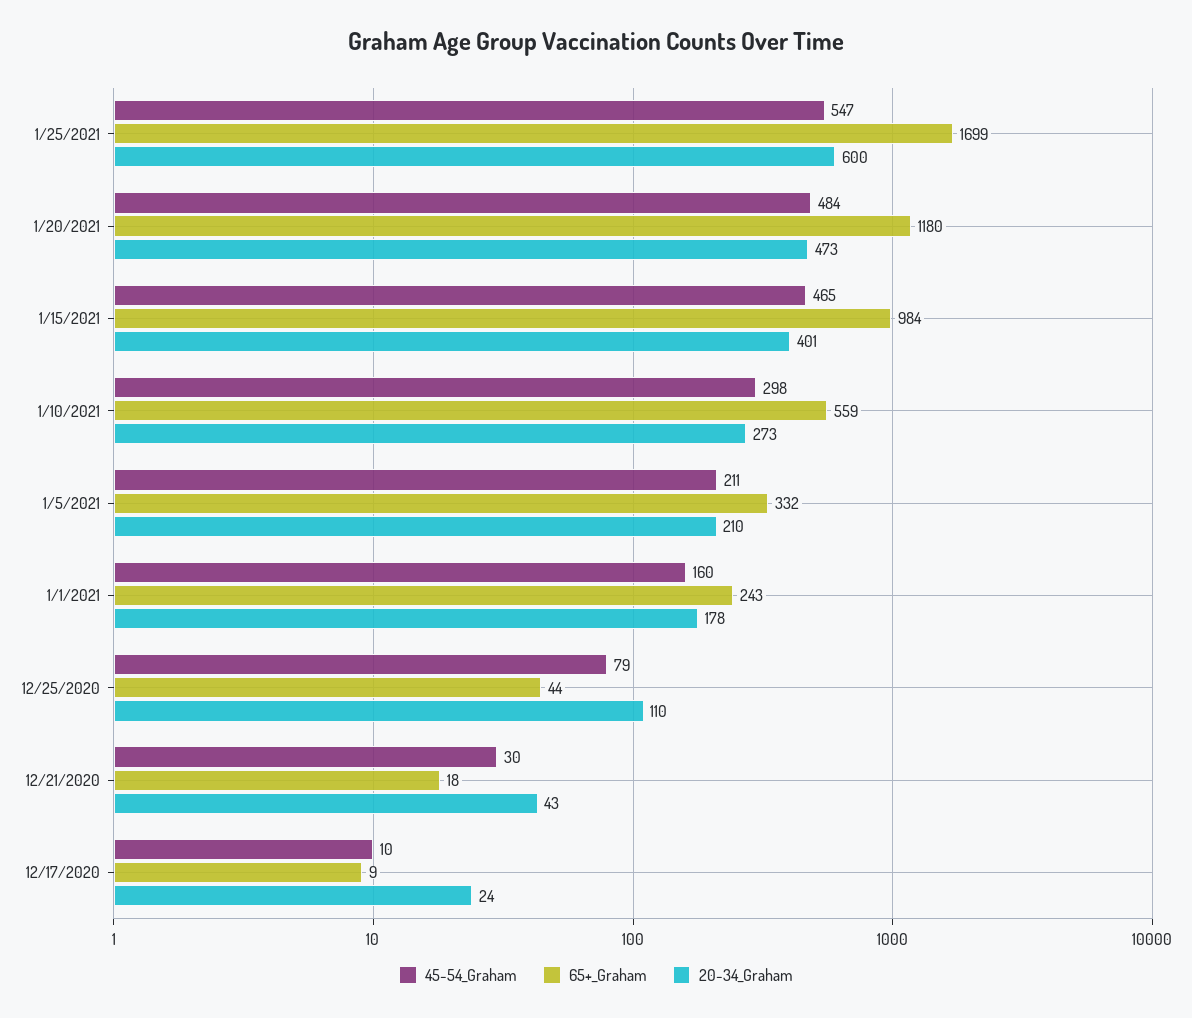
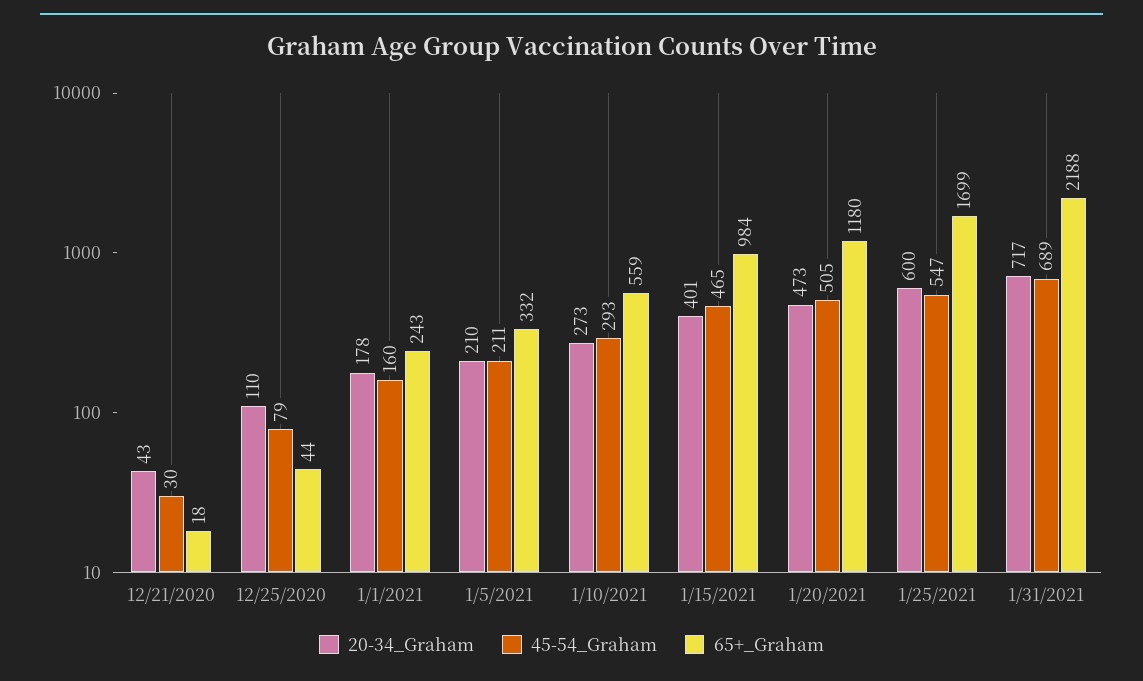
45-54_Graham, 1/20/2021: 484 -> 505
45-54_Graham, 1/10/2021: 298 -> 293
45-54_Graham, 12/17/2020: 10 -> none
65+_Graham, 12/17/2020: 9 -> none
20-34_Graham, 12/17/2020: 24 -> none
20-34_Graham, 1/31/2021: none -> 717
45-54_Graham, 1/31/2021: none -> 689
65+_Graham, 1/31/2021: none -> 2188

